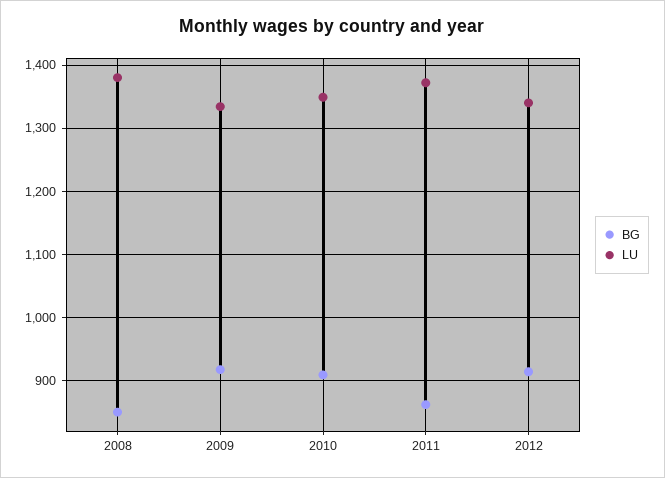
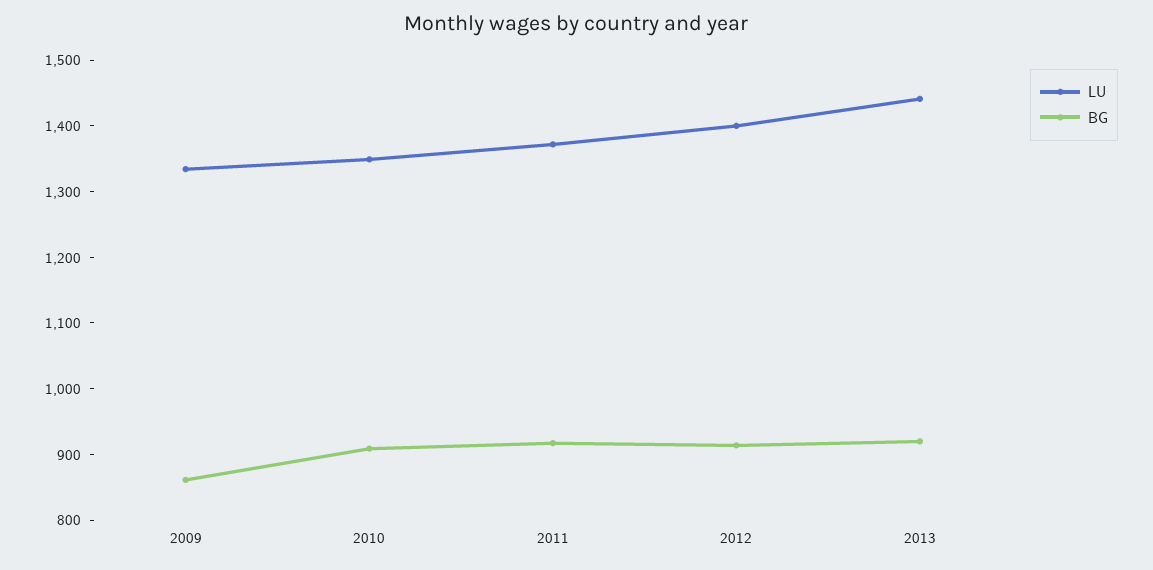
BG, 2008: 850 -> none
LU, 2008: 1380 -> none
BG, 2009: 920 -> 860
BG, 2011: 860 -> 920
LU, 2012: 1340 -> 1400
LU, 2013: none -> 1440
BG, 2013: none -> 920

